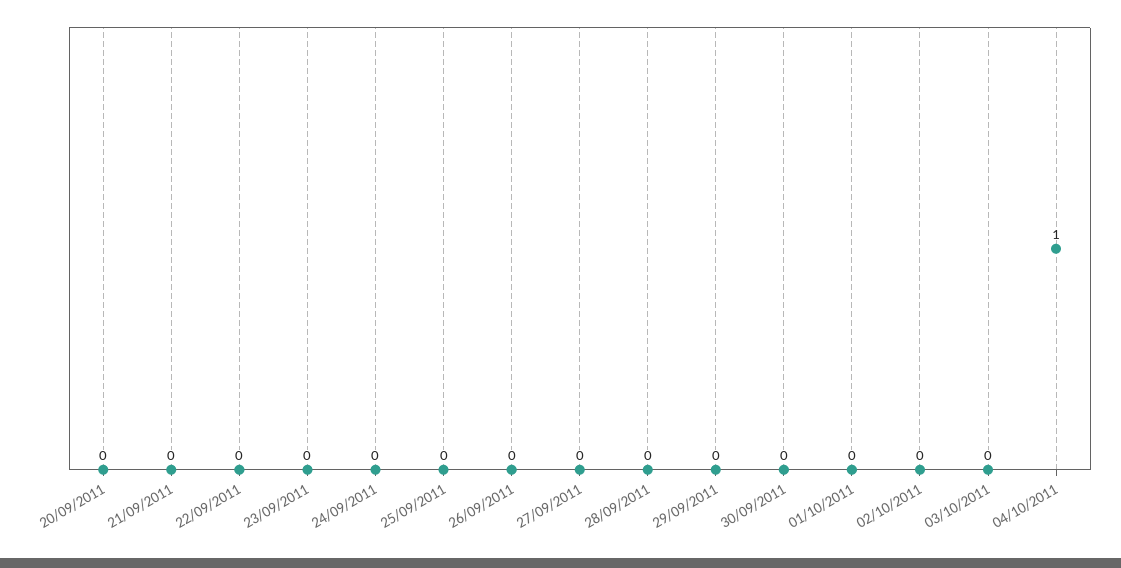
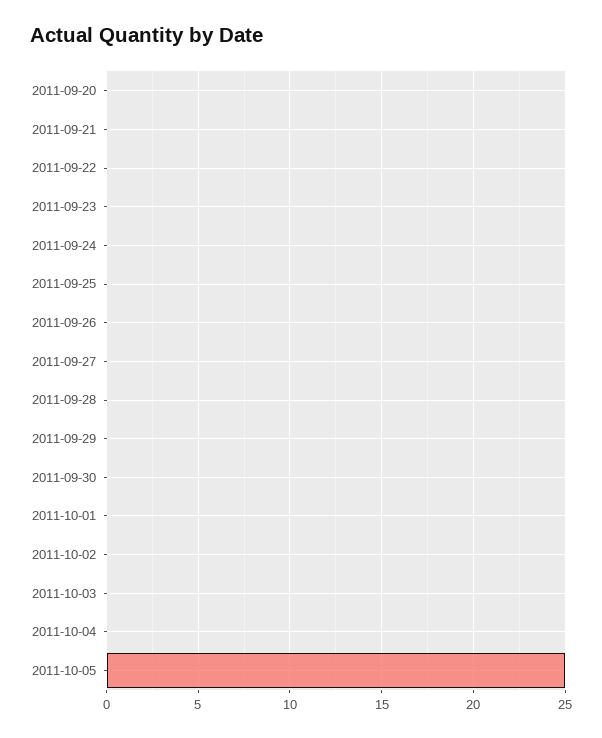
04/10/2011: 1 -> 0
2011-10-05: none -> 25

